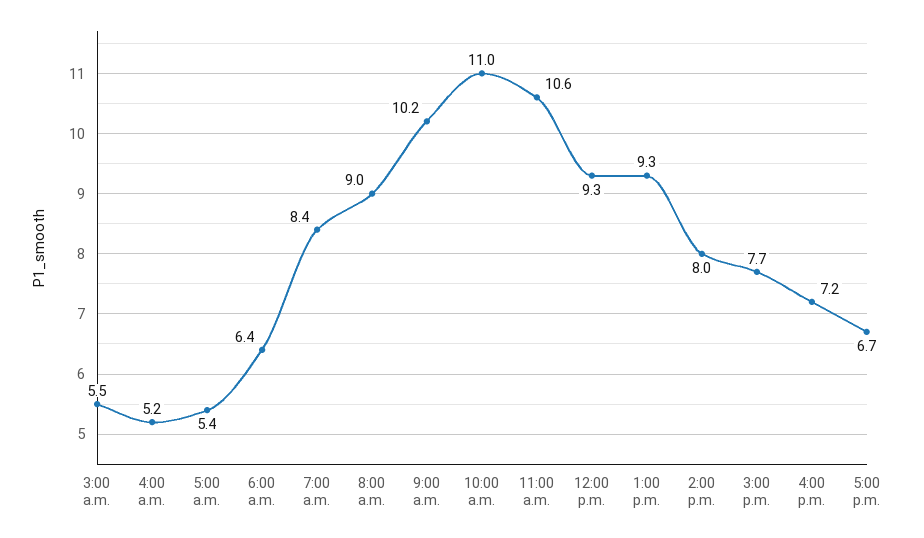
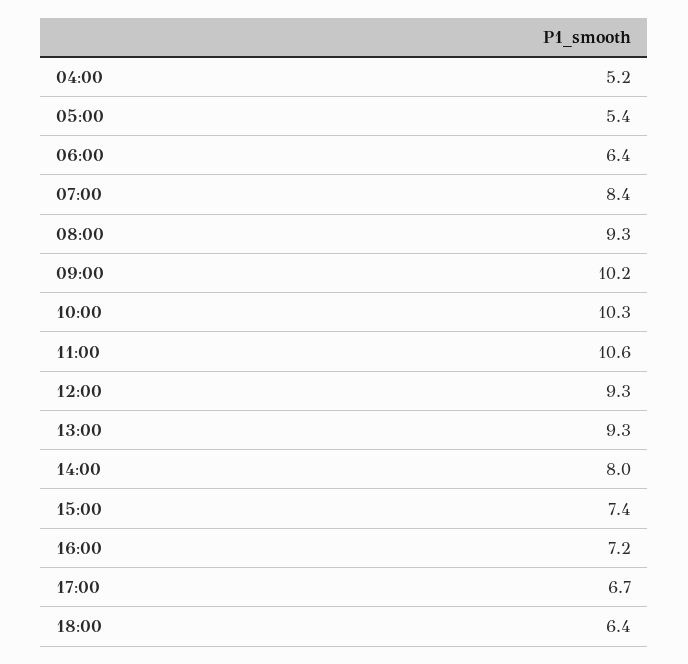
3:00 a.m.: 5.5 -> none
8:00 a.m.: 9 -> 9.3
10:00 a.m.: 11 -> 10.3
3:00 p.m.: 7.7 -> 7.4
18:00: none -> 6.4

